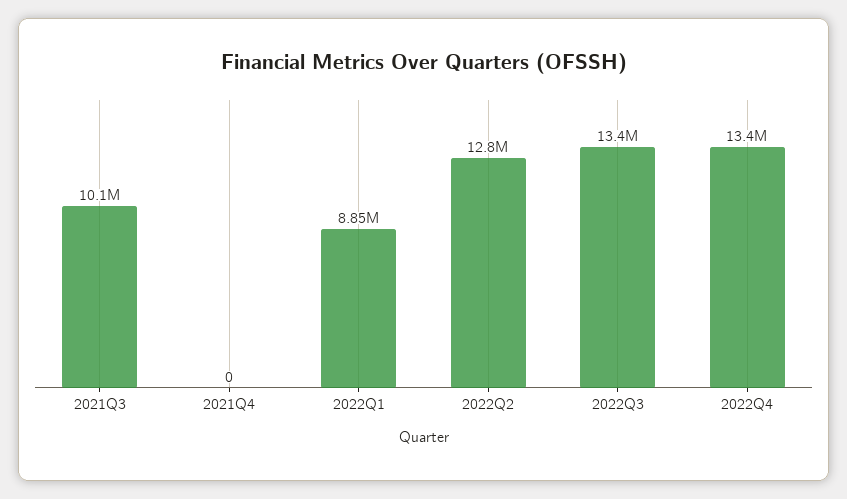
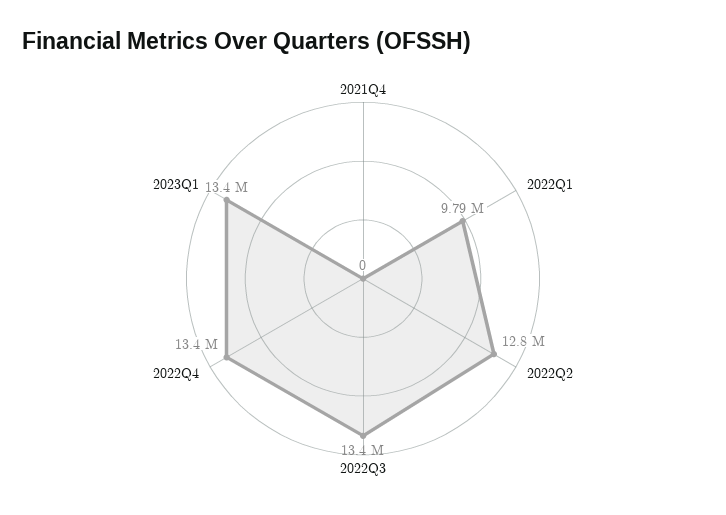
2021Q3: 10100000 -> none
2022Q1: 8850000 -> 9790000
2023Q1: none -> 13400000

